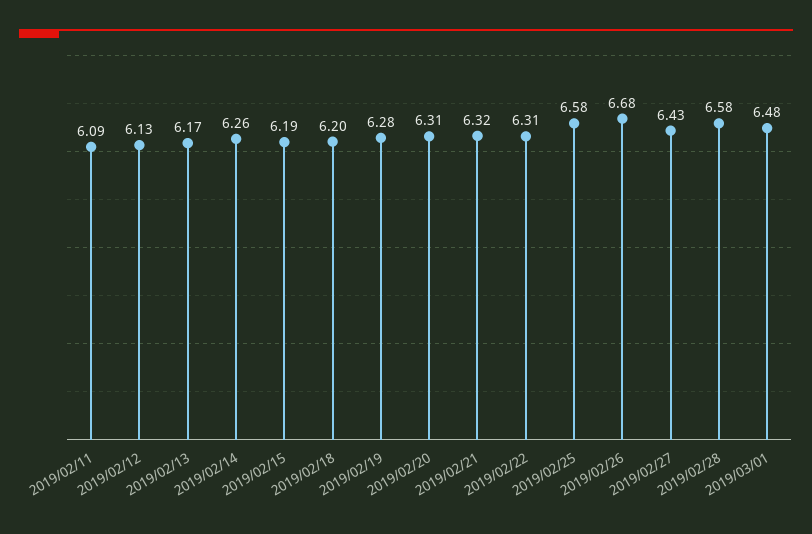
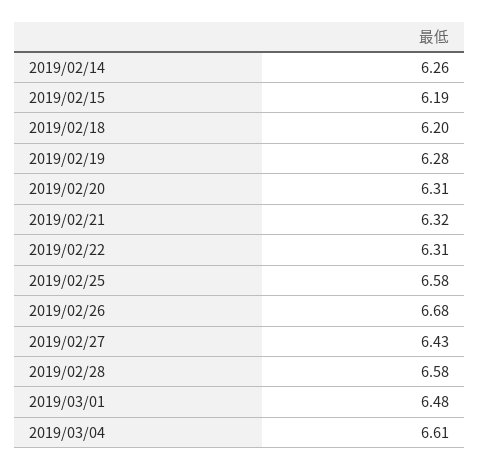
2019/02/11: 6.09 -> none
2019/02/12: 6.13 -> none
2019/02/13: 6.17 -> none
2019/03/04: none -> 6.61

